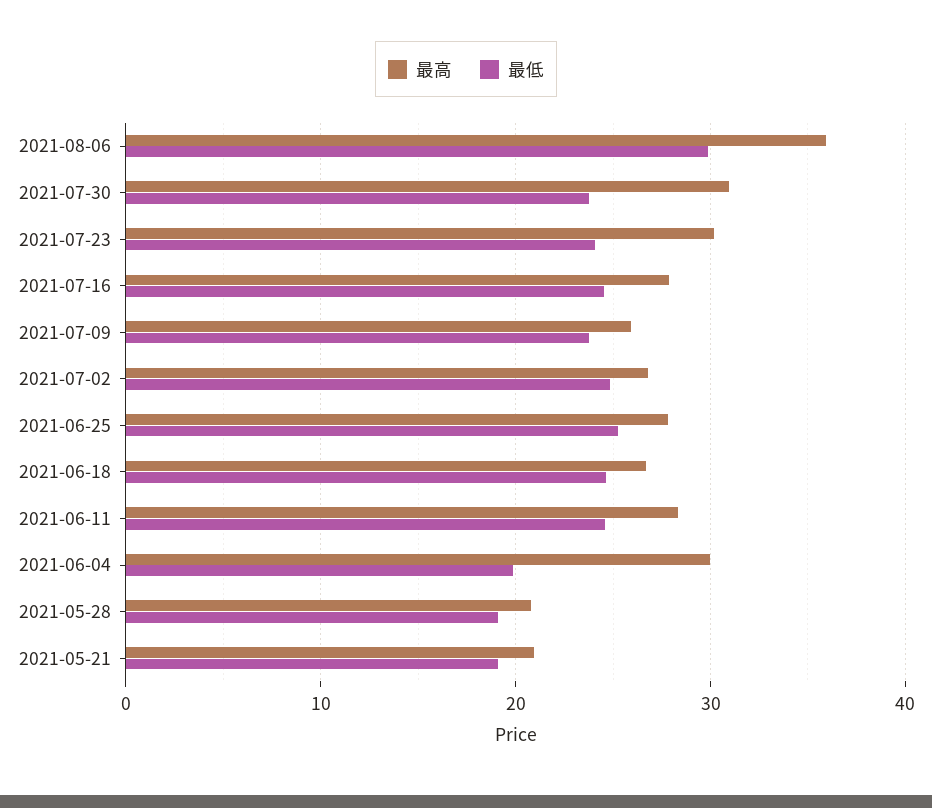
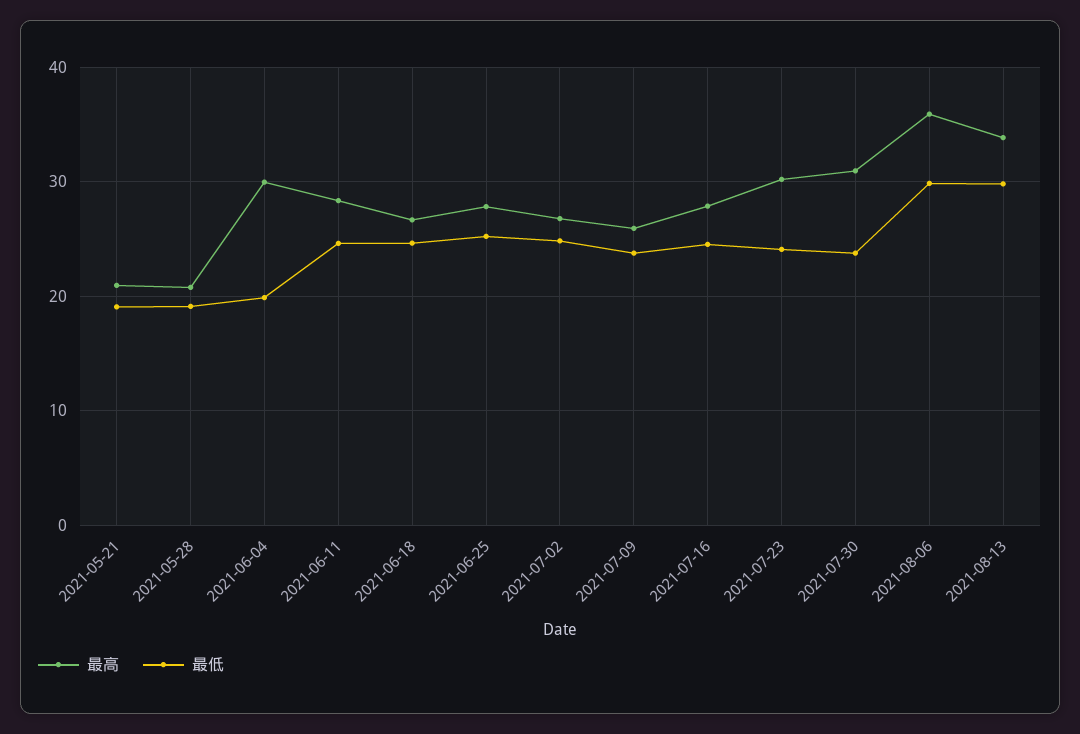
最高, 2021-08-13: none -> 34
最低, 2021-08-13: none -> 30

